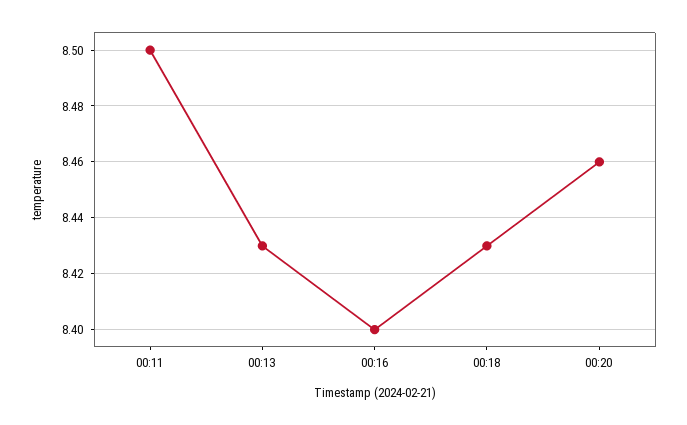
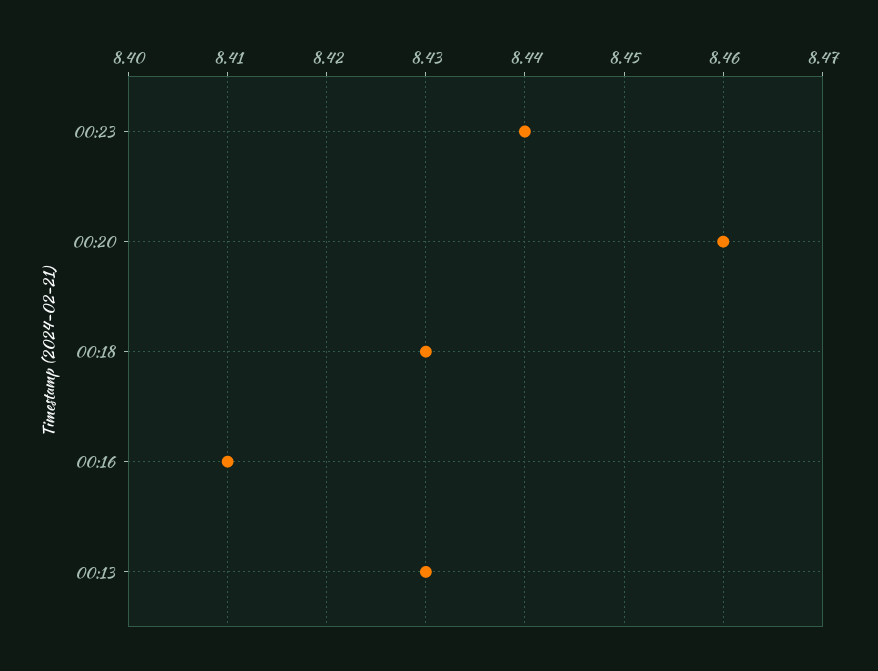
00:11: 8.5 -> none
00:16: 8.4 -> 8.41
00:23: none -> 8.44

